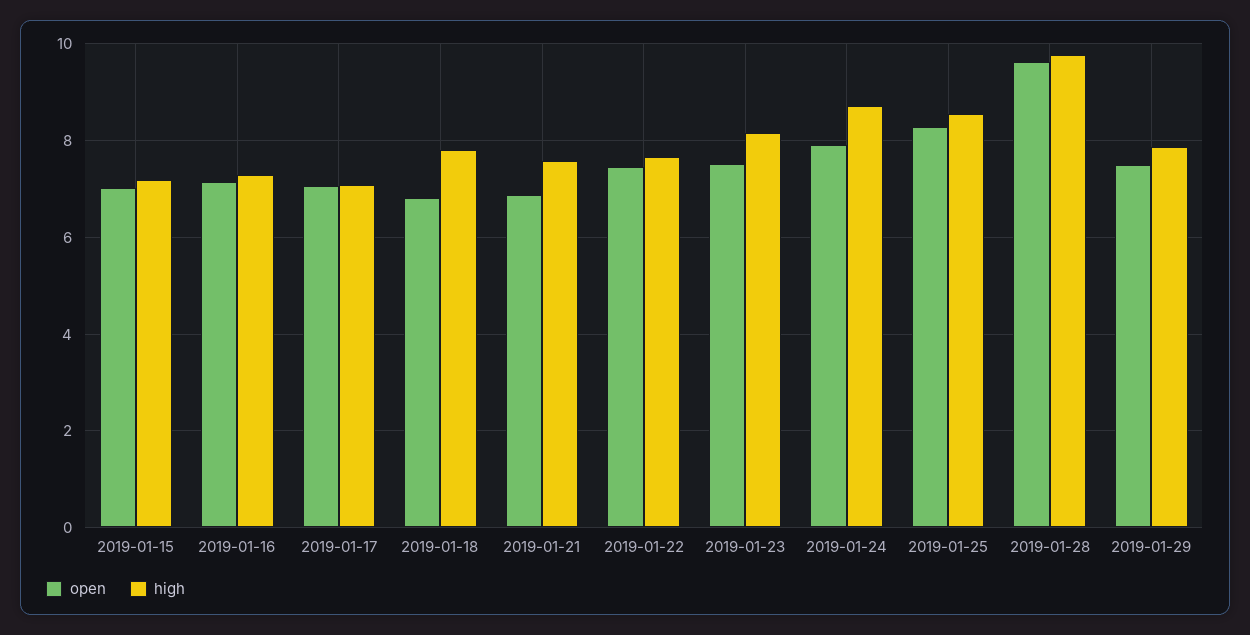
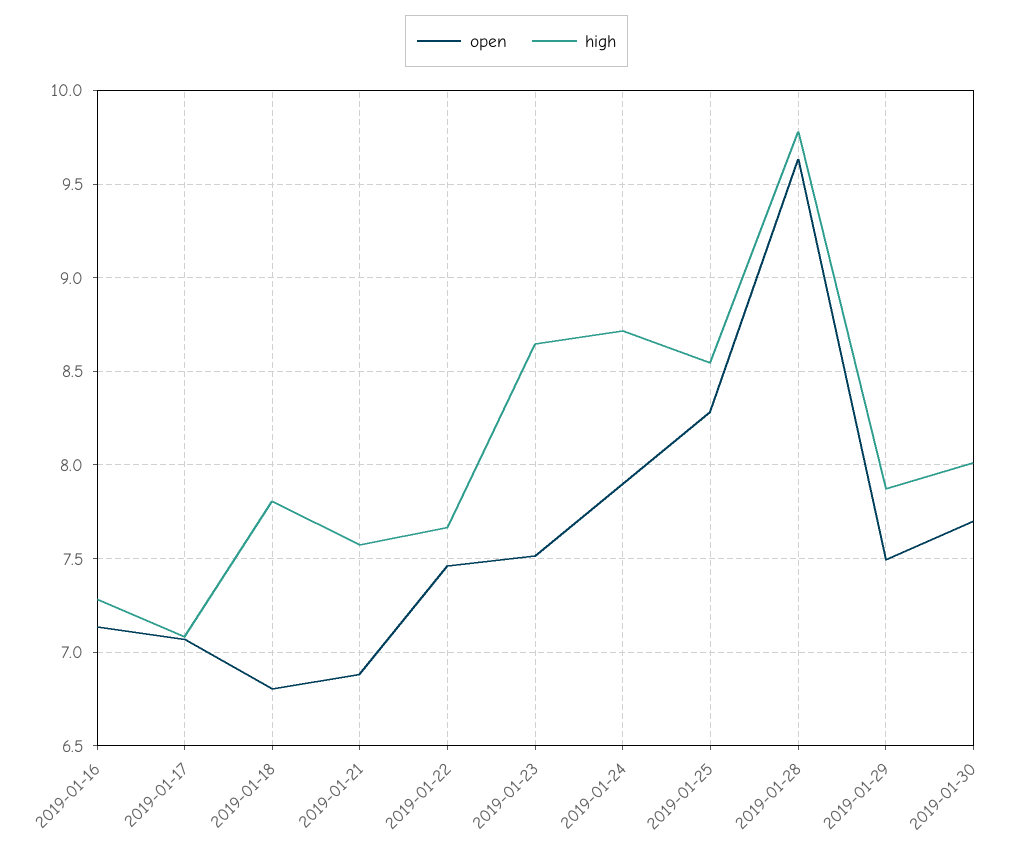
open, 2019-01-15: 7 -> none
high, 2019-01-15: 7.2 -> none
high, 2019-01-23: 8.2 -> 8.65
open, 2019-01-30: none -> 7.7
high, 2019-01-30: none -> 8

